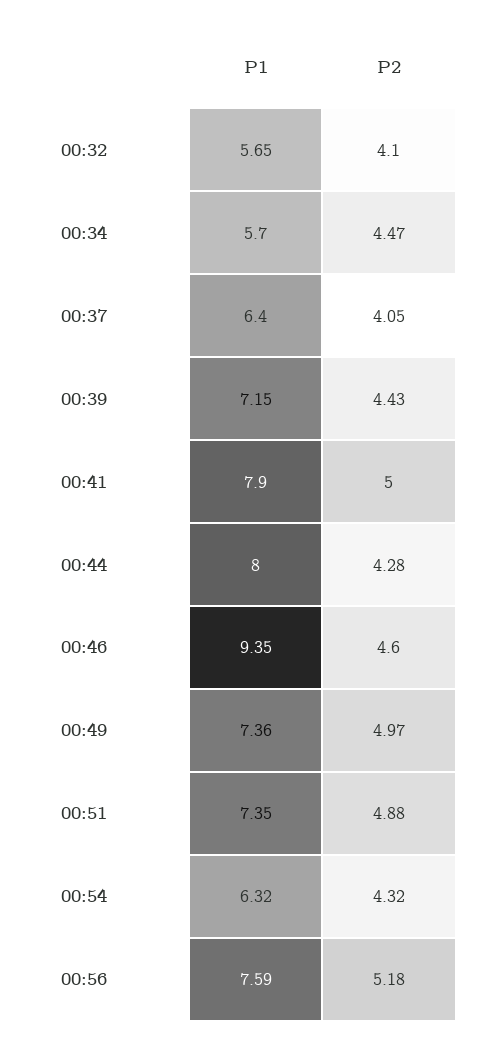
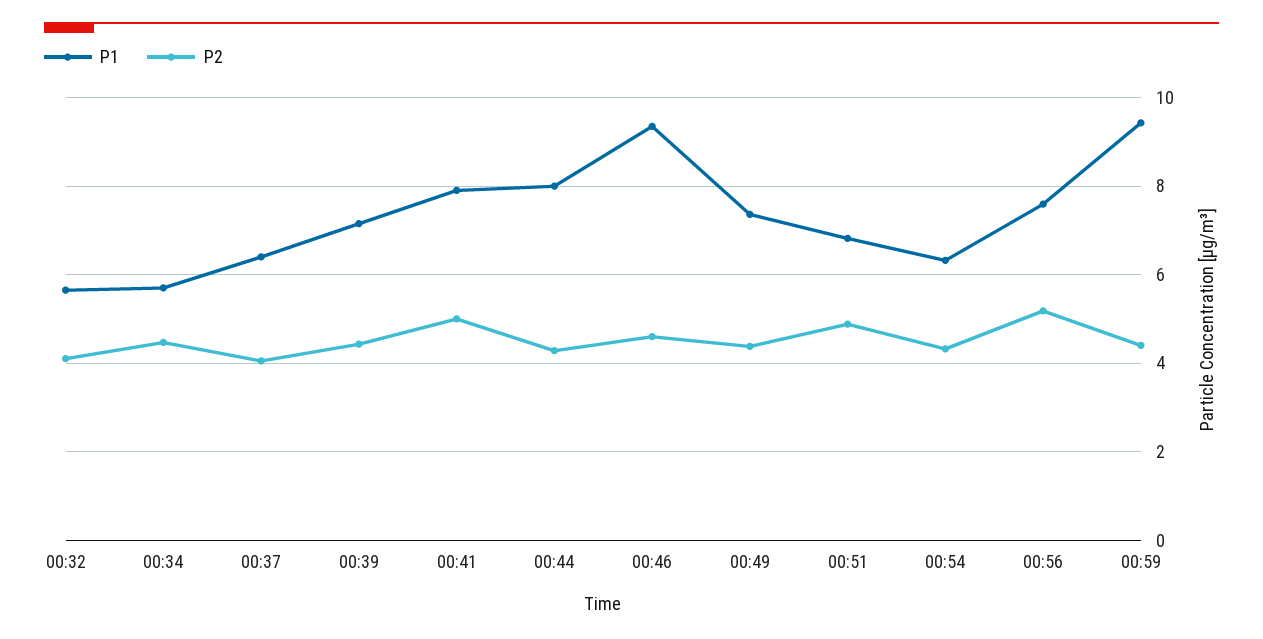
P2, 00:49: 4.97 -> 4.4
P1, 00:51: 7.35 -> 6.8
P1, 00:59: none -> 9.4
P2, 00:59: none -> 4.4

